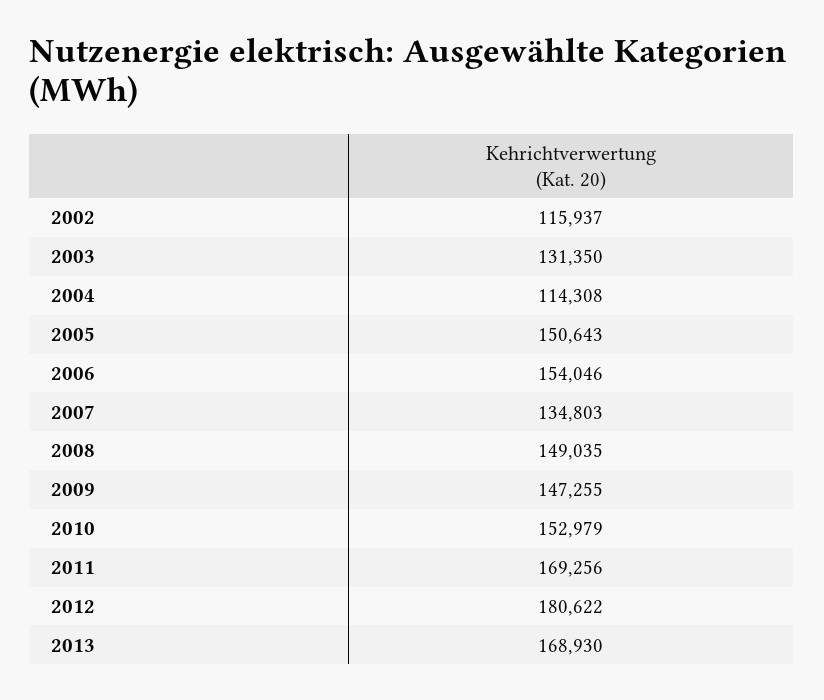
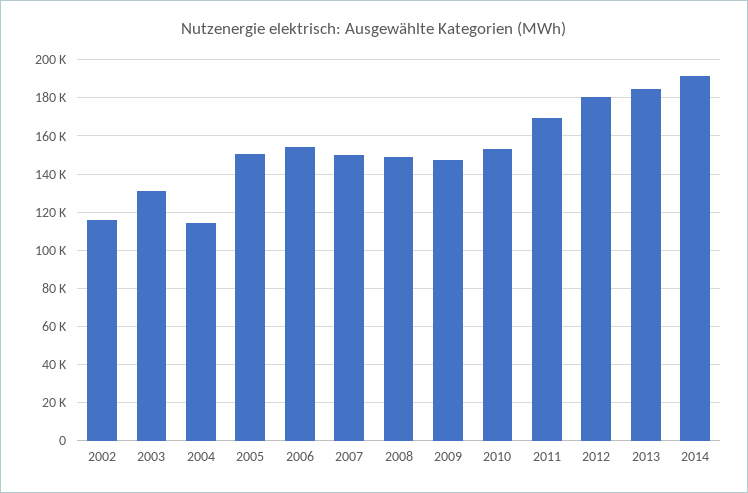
2007: 134803 -> 150000
2013: 168930 -> 185000
2014: none -> 190000

